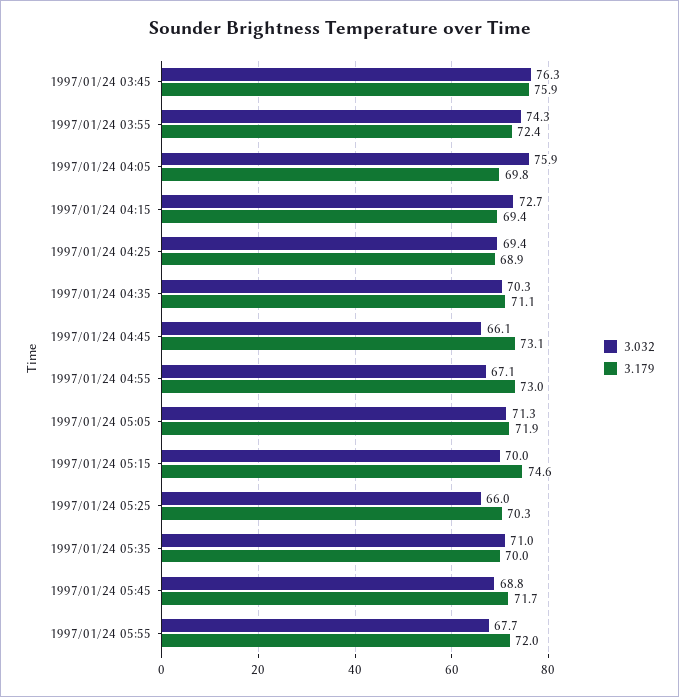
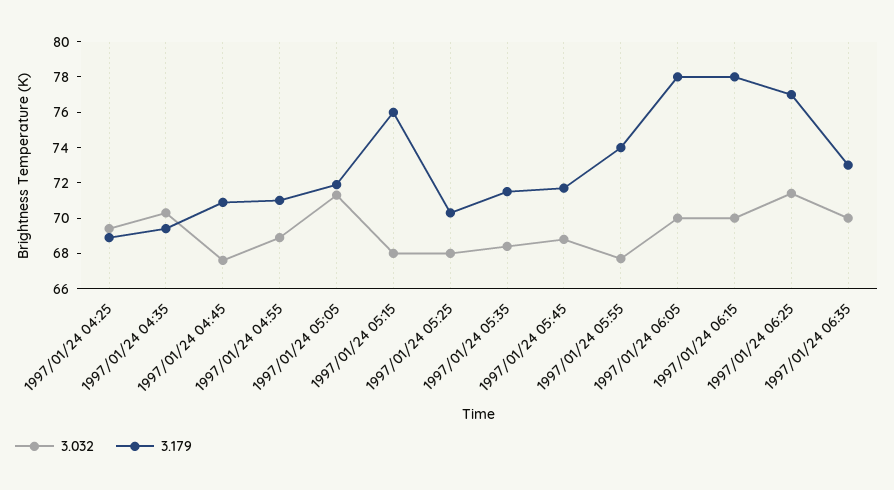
3.032, 1997/01/24 03:45: 76.3 -> none
3.179, 1997/01/24 03:45: 75.9 -> none
3.032, 1997/01/24 03:55: 74.3 -> none
3.179, 1997/01/24 03:55: 72.4 -> none
3.032, 1997/01/24 04:05: 75.9 -> none
3.179, 1997/01/24 04:05: 69.8 -> none
3.032, 1997/01/24 04:15: 72.7 -> none
3.179, 1997/01/24 04:15: 69.4 -> none
3.179, 1997/01/24 04:35: 71.1 -> 69.5
3.032, 1997/01/24 04:45: 66.1 -> 67.5
3.179, 1997/01/24 04:45: 73.1 -> 71
3.032, 1997/01/24 04:55: 67.1 -> 69
3.179, 1997/01/24 04:55: 73 -> 71
3.032, 1997/01/24 05:15: 70 -> 68
3.179, 1997/01/24 05:15: 74.6 -> 76
3.032, 1997/01/24 05:25: 66 -> 68
3.032, 1997/01/24 05:35: 71 -> 68.5
3.179, 1997/01/24 05:35: 70 -> 71.5
3.179, 1997/01/24 05:55: 72 -> 74
3.032, 1997/01/24 06:05: none -> 70
3.179, 1997/01/24 06:05: none -> 78
3.032, 1997/01/24 06:15: none -> 70
3.179, 1997/01/24 06:15: none -> 78
3.032, 1997/01/24 06:25: none -> 71.5
3.179, 1997/01/24 06:25: none -> 77
3.032, 1997/01/24 06:35: none -> 70
3.179, 1997/01/24 06:35: none -> 73

